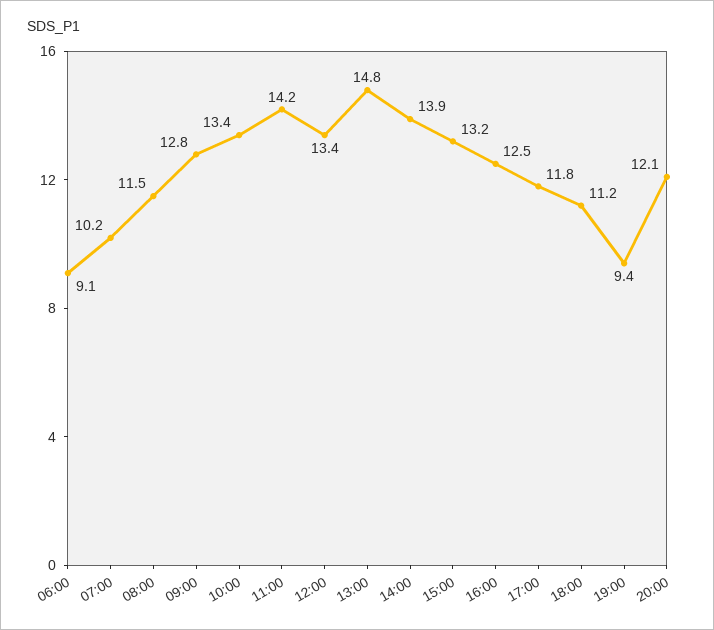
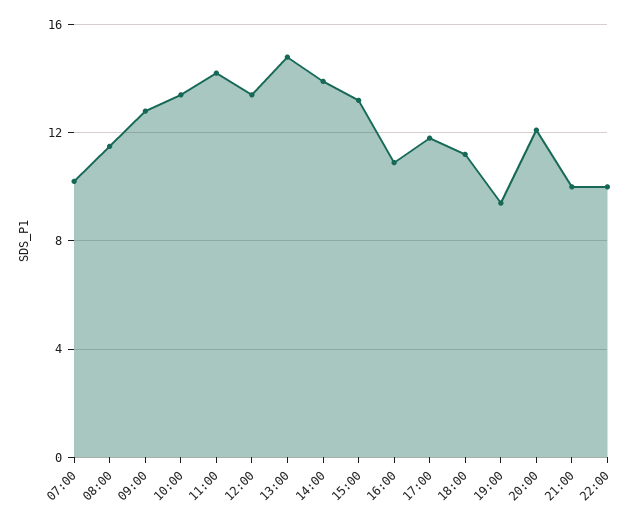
06:00: 9.1 -> none
16:00: 12.5 -> 11
21:00: none -> 10
22:00: none -> 10

